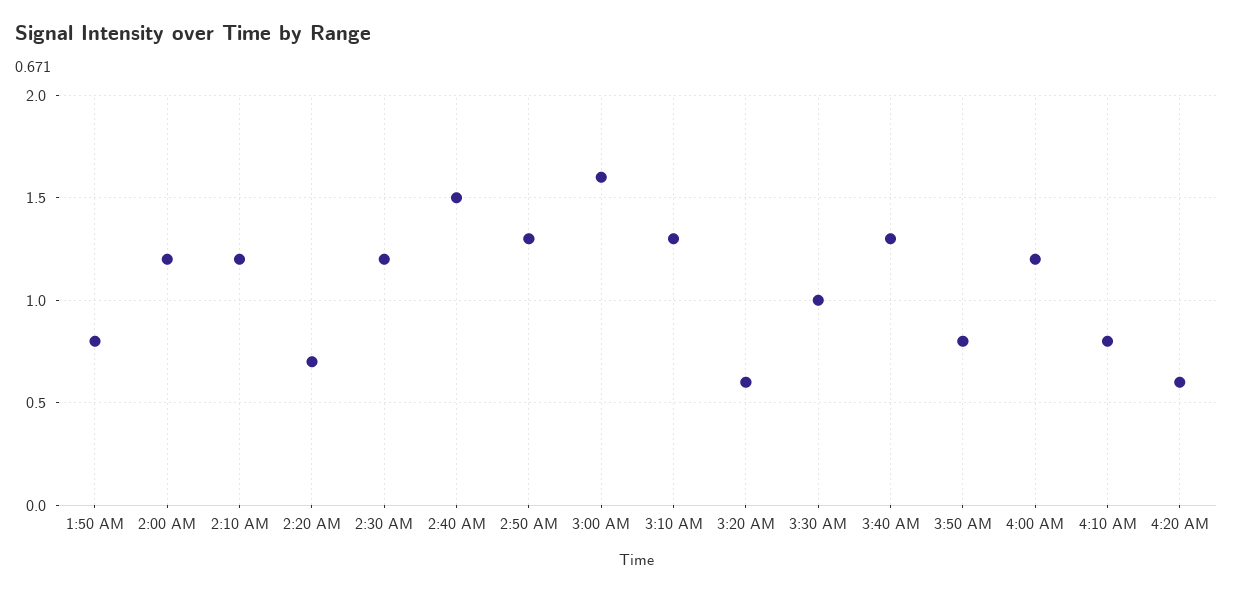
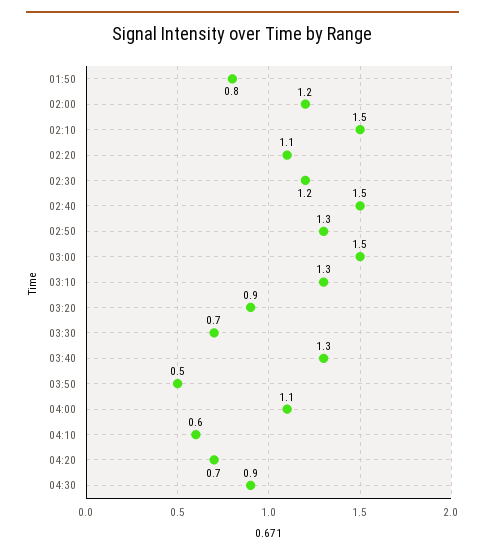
2:10 AM: 1.2 -> 1.5
2:20 AM: 0.7 -> 1.1
3:00 AM: 1.6 -> 1.5
3:20 AM: 0.6 -> 0.9
3:30 AM: 1 -> 0.7
3:50 AM: 0.8 -> 0.5
4:00 AM: 1.2 -> 1.1
4:10 AM: 0.8 -> 0.6
4:20 AM: 0.6 -> 0.7
04:30: none -> 0.9

